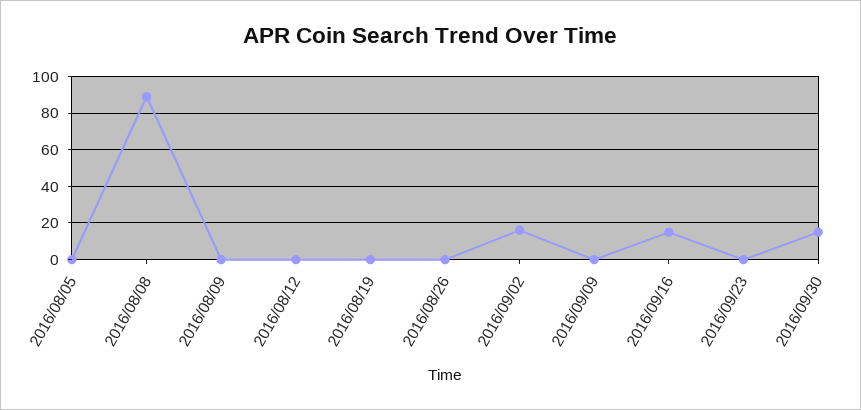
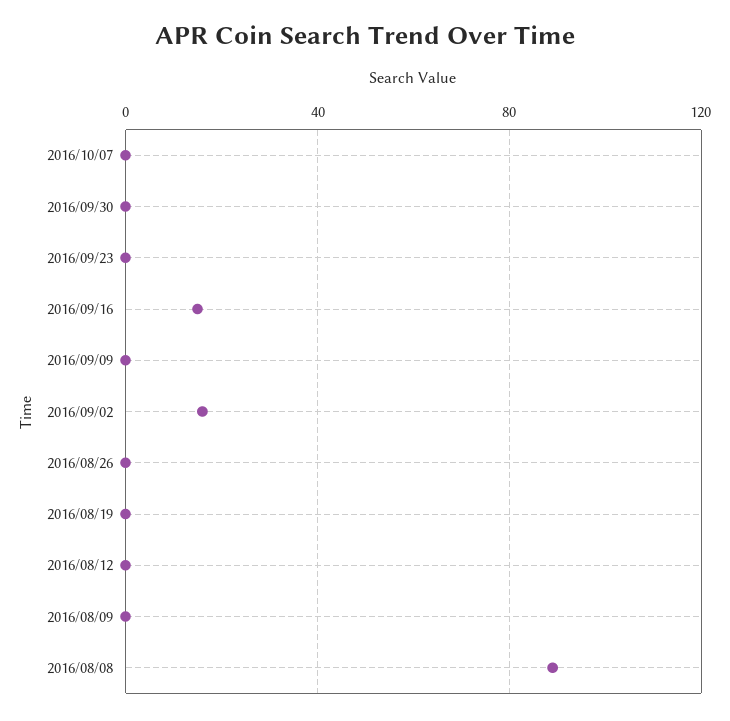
2016/08/05: 0 -> none
2016/09/30: 15 -> 0
2016/10/07: none -> 0

